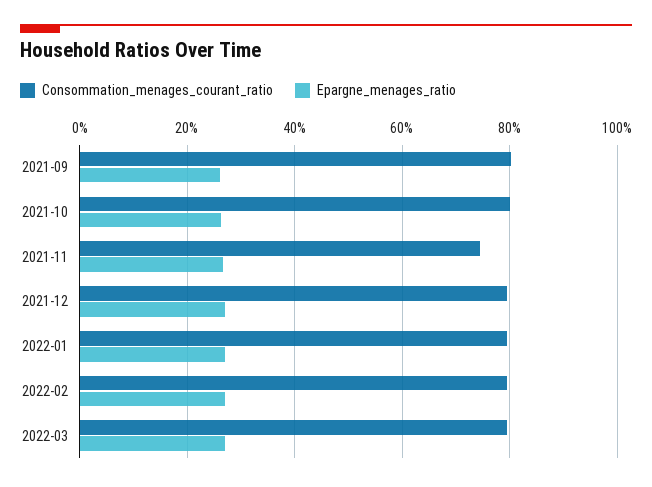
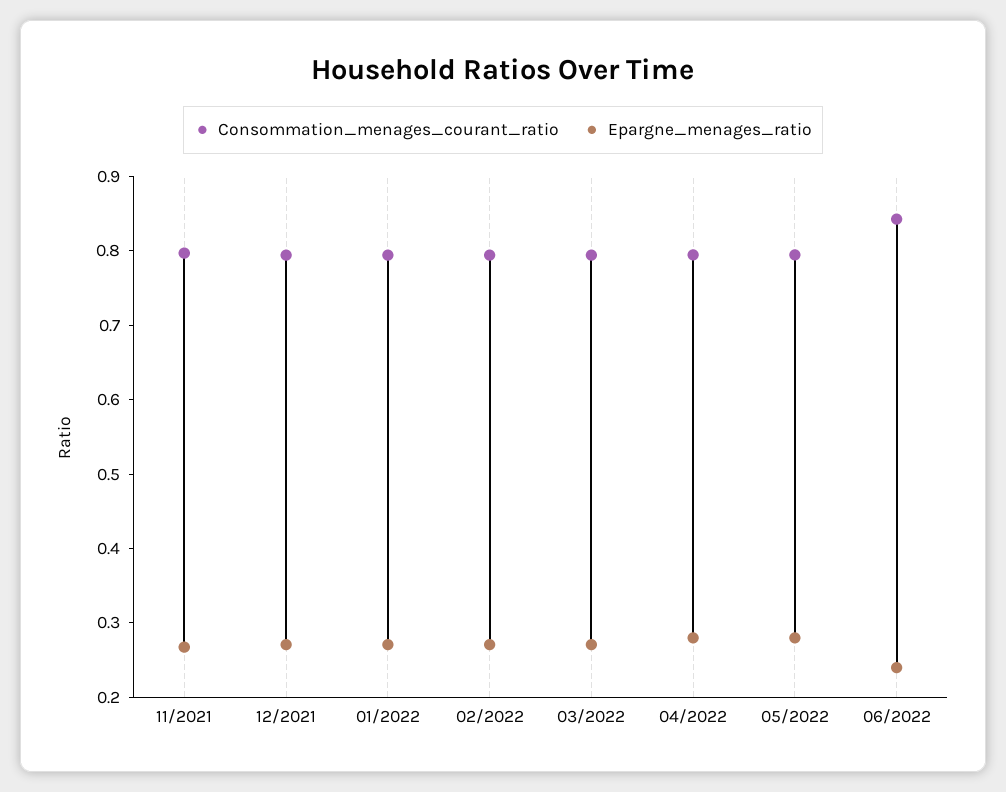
Consommation_menages_courant_ratio, 2021-09: 0.8 -> none
Epargne_menages_ratio, 2021-09: 0.26 -> none
Consommation_menages_courant_ratio, 2021-10: 0.8 -> none
Epargne_menages_ratio, 2021-10: 0.26 -> none
Consommation_menages_courant_ratio, 2021-11: 0.74 -> 0.8
Consommation_menages_courant_ratio, 04/2022: none -> 0.8
Epargne_menages_ratio, 04/2022: none -> 0.28
Consommation_menages_courant_ratio, 05/2022: none -> 0.8
Epargne_menages_ratio, 05/2022: none -> 0.28
Consommation_menages_courant_ratio, 06/2022: none -> 0.84
Epargne_menages_ratio, 06/2022: none -> 0.24

